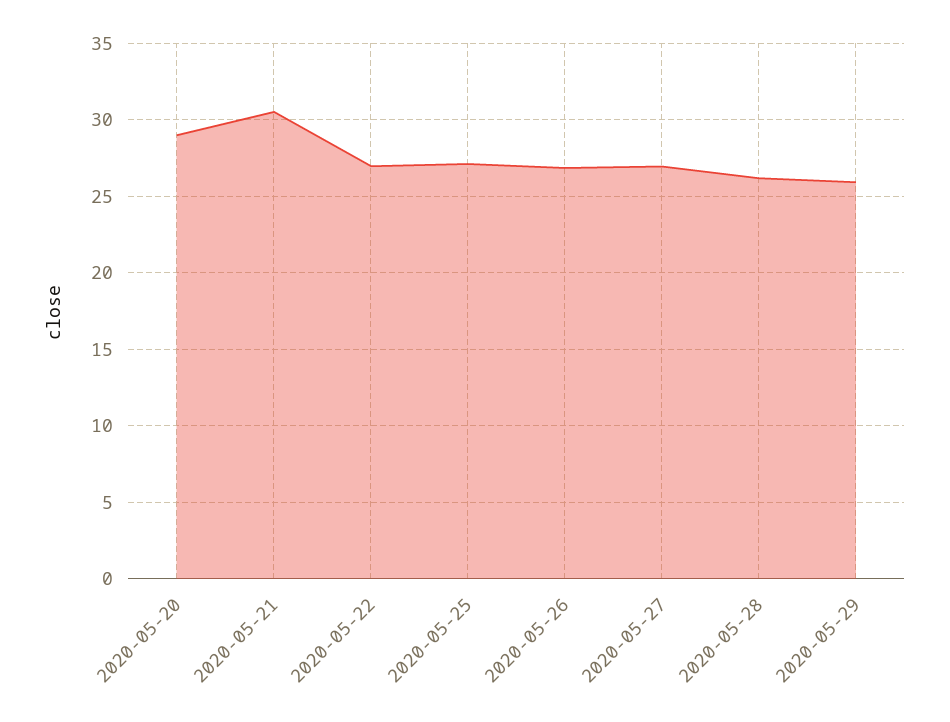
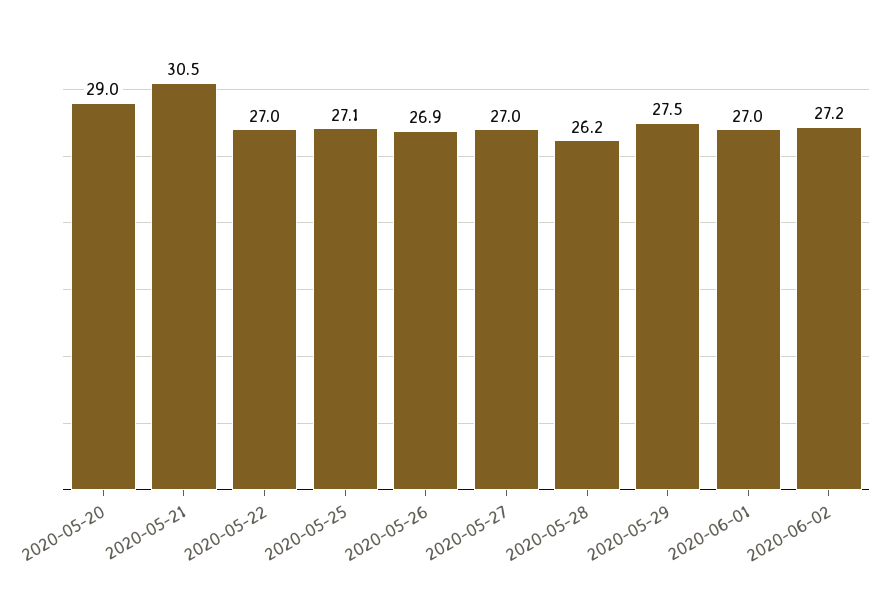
2020-05-29: 26 -> 27.5
2020-06-01: none -> 27
2020-06-02: none -> 27.2

